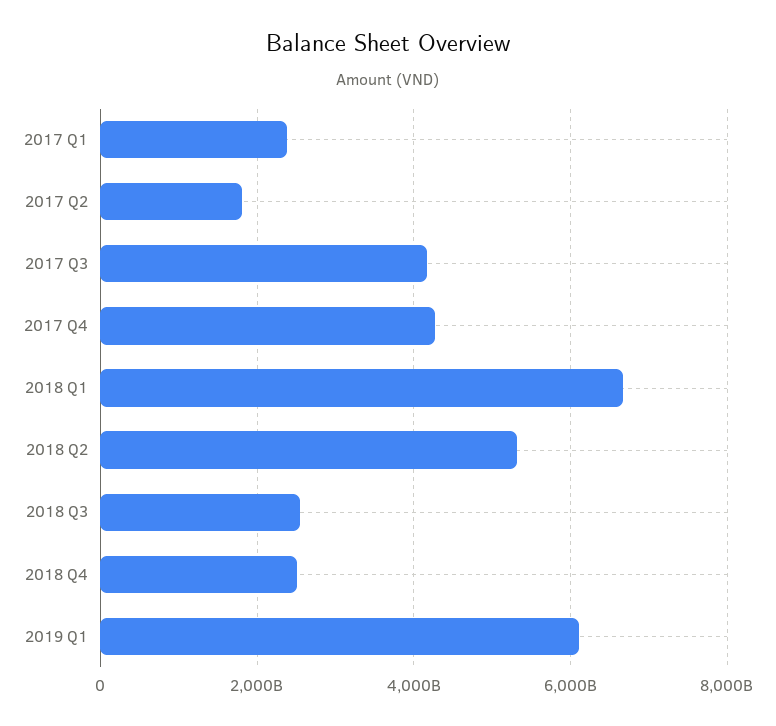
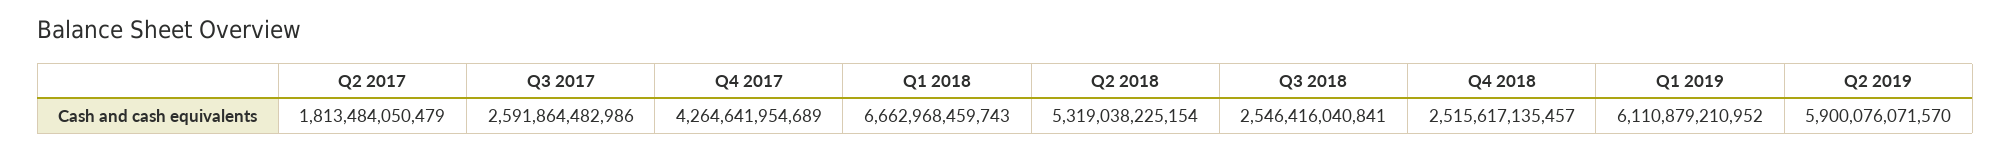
2017 Q1: 2400000000000 -> none
2017 Q3: 4200000000000 -> 2591864482986
Q2 2019: none -> 5900076071570

